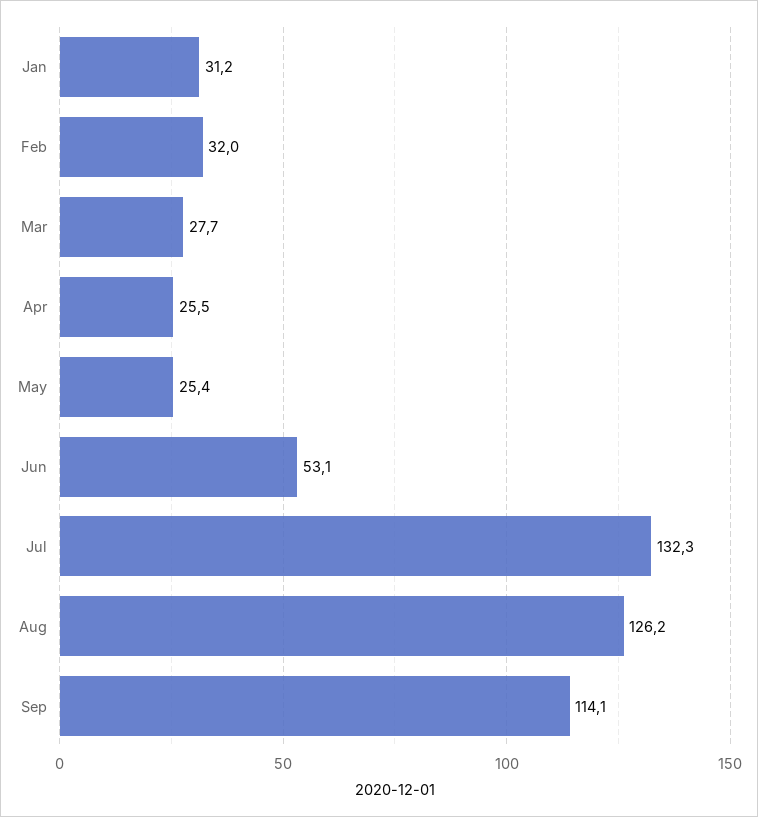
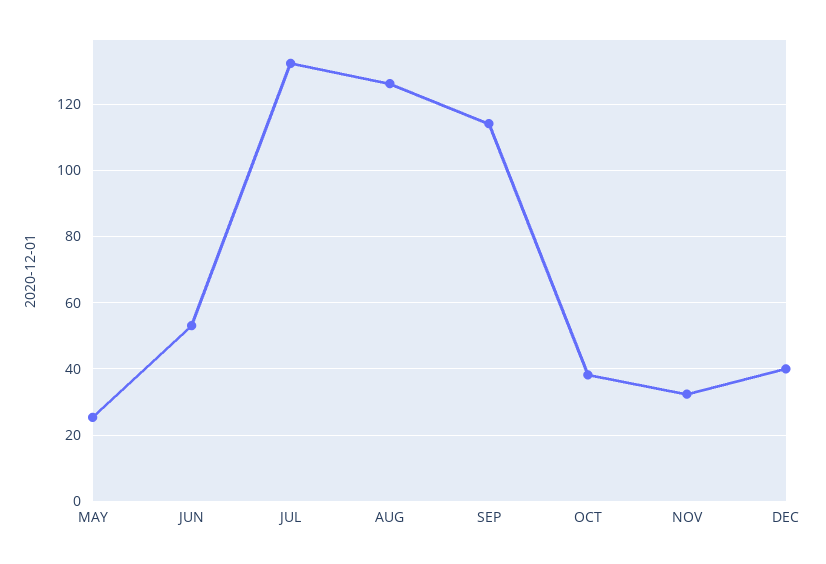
Jan: 31.2 -> none
Feb: 32 -> none
Mar: 27.7 -> none
Apr: 25.5 -> none
OCT: none -> 38
NOV: none -> 32
DEC: none -> 40

